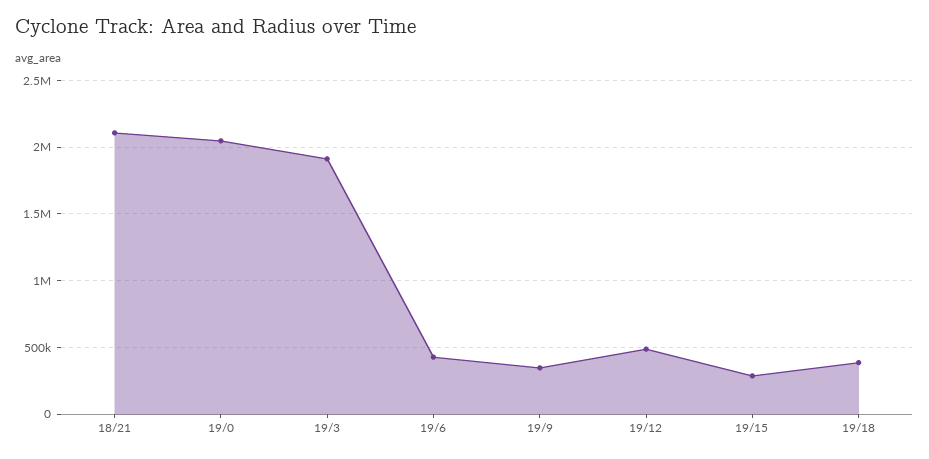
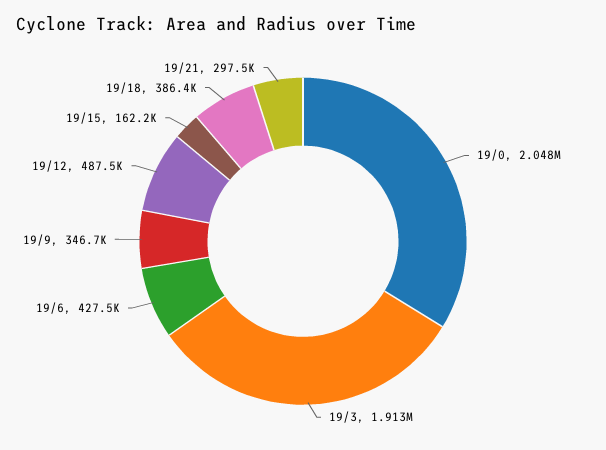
18/21: 2100000 -> none
19/15: 300000 -> 162200
19/21: none -> 297500

